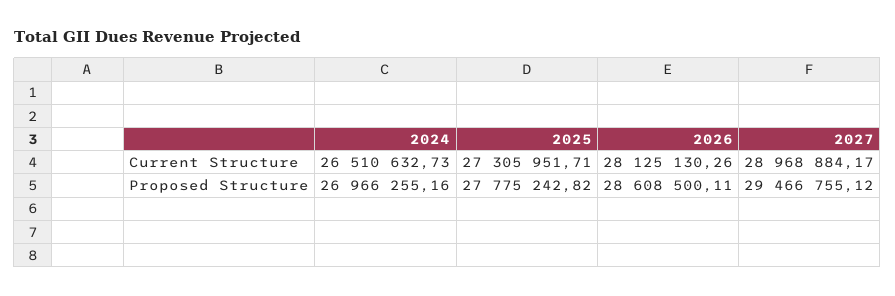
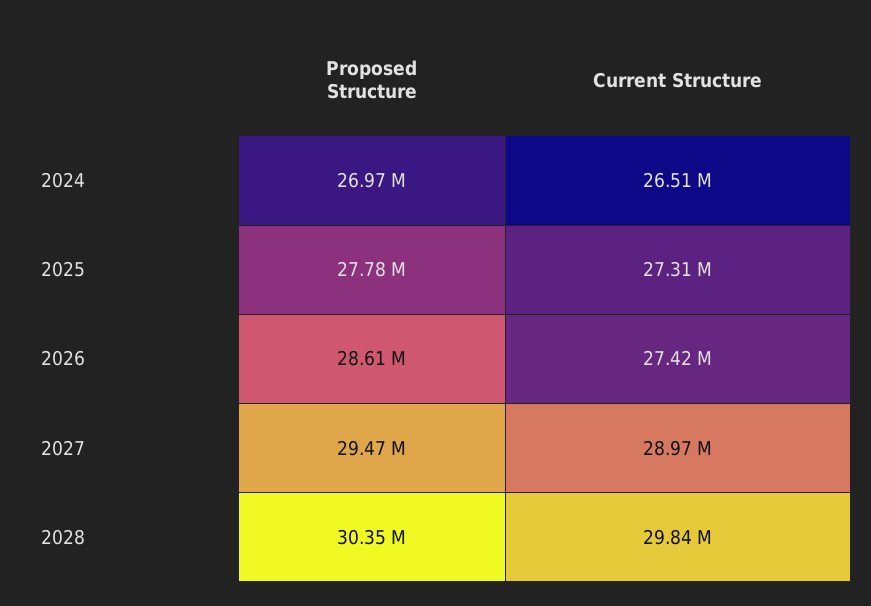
2026, Current Structure: 28125130.26 -> 27420000
2028, Proposed Structure: none -> 30350000
2028, Current Structure: none -> 29840000

